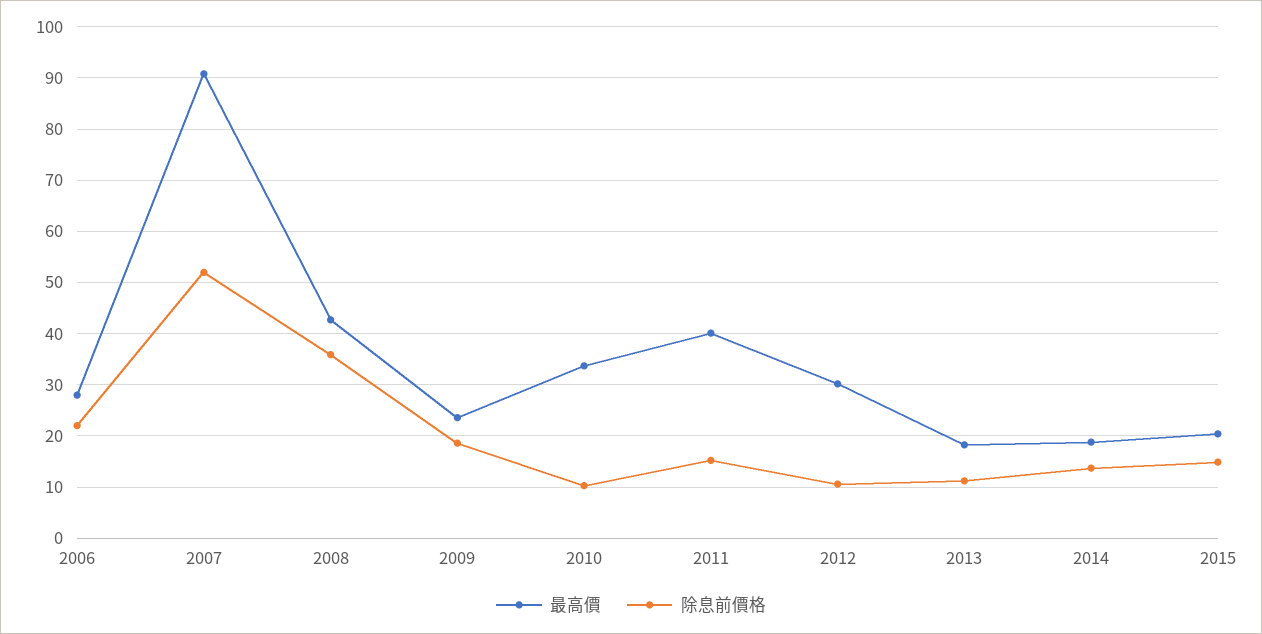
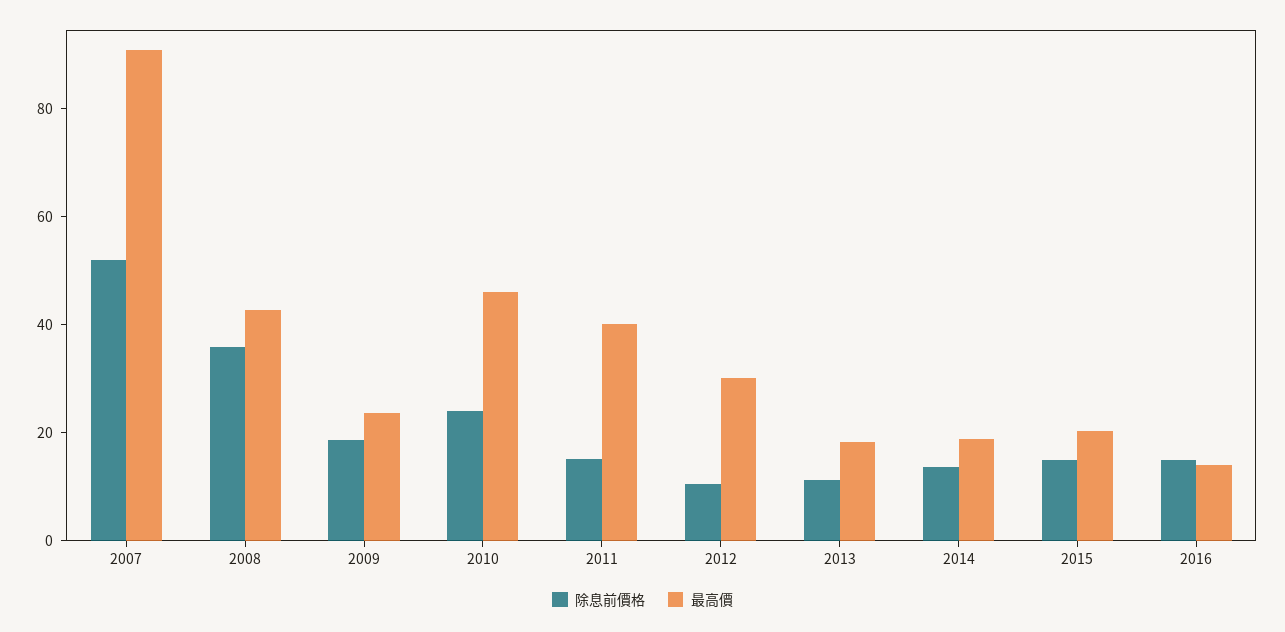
最高價, 2006: 28 -> none
除息前價格, 2006: 22 -> none
最高價, 2010: 34 -> 45
除息前價格, 2010: 10 -> 25
除息前價格, 2016: none -> 15
最高價, 2016: none -> 15

